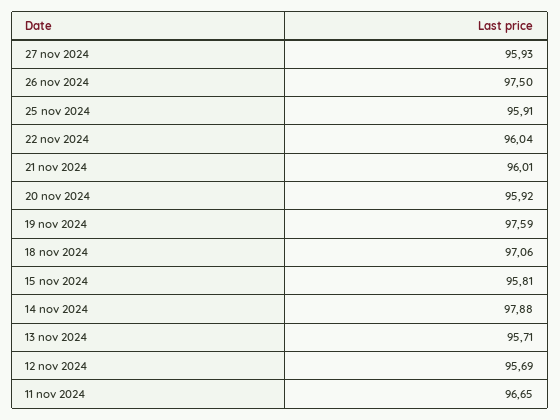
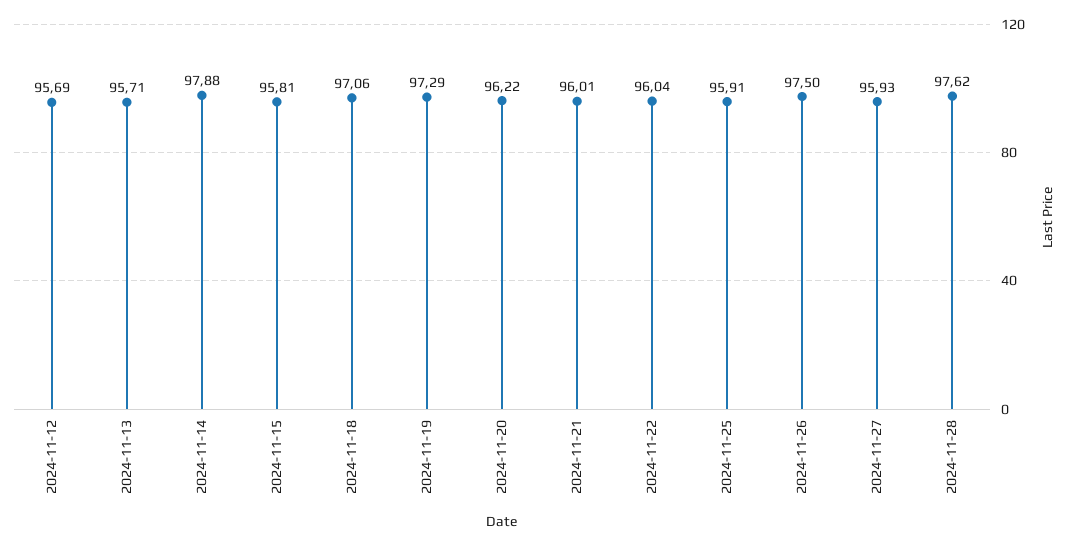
20 nov 2024: 95.92 -> 96.22
19 nov 2024: 97.59 -> 97.29
11 nov 2024: 96.65 -> none
2024-11-28: none -> 97.62

